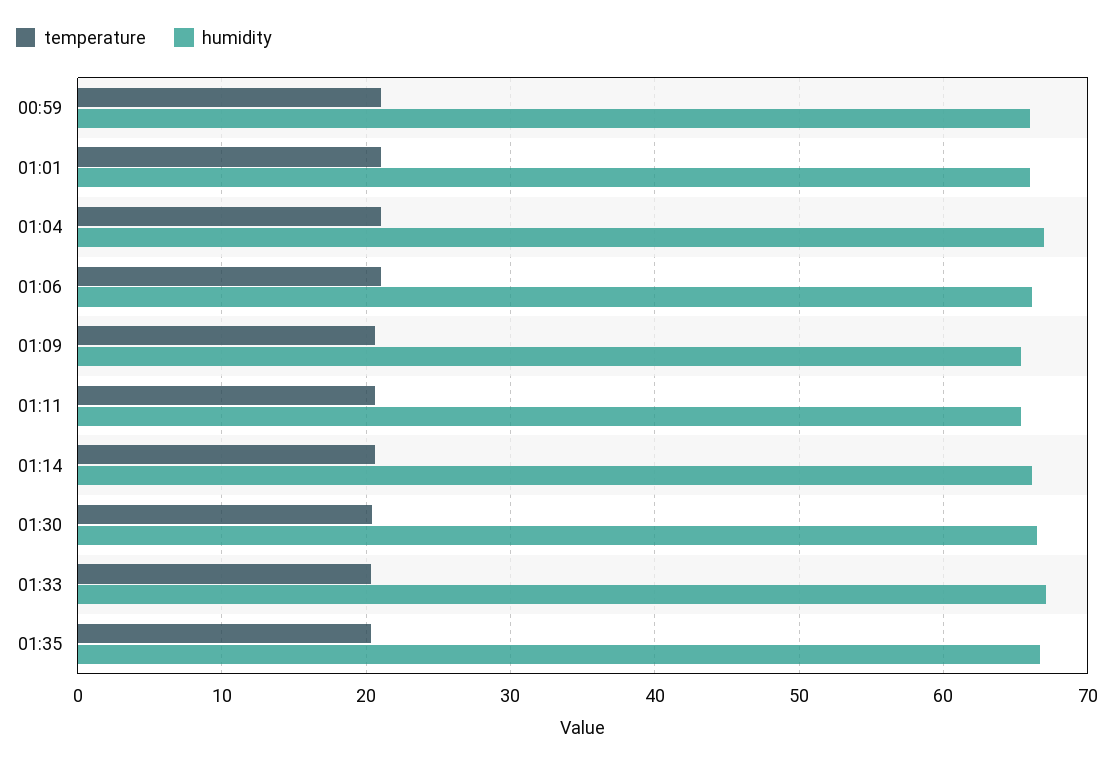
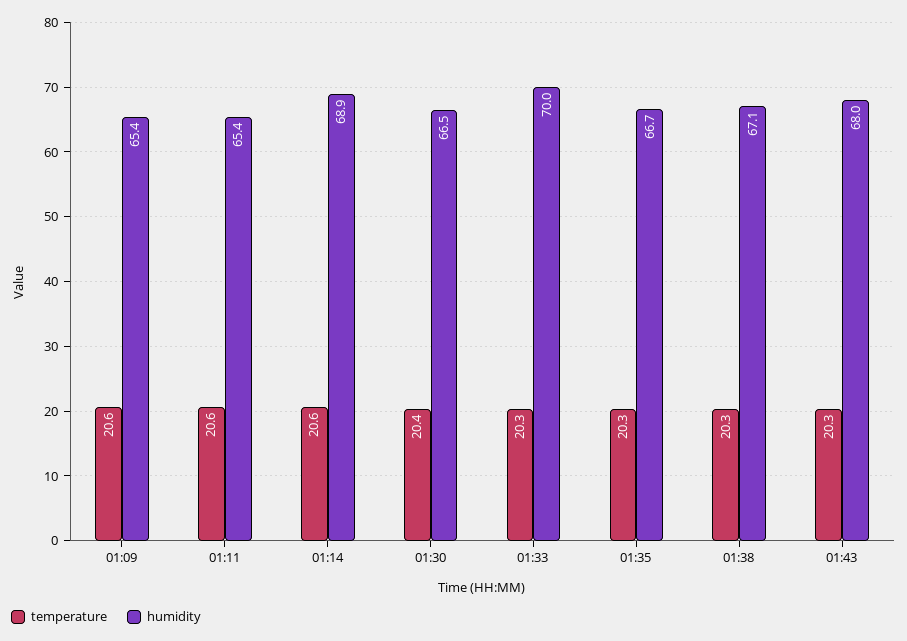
temperature, 00:59: 21 -> none
humidity, 00:59: 66 -> none
temperature, 01:01: 21 -> none
humidity, 01:01: 66 -> none
temperature, 01:04: 21 -> none
humidity, 01:04: 67 -> none
temperature, 01:06: 21 -> none
humidity, 01:06: 66 -> none
humidity, 01:14: 66 -> 68.9
humidity, 01:33: 67 -> 70
temperature, 01:38: none -> 20.3
humidity, 01:38: none -> 67.1
temperature, 01:43: none -> 20.3
humidity, 01:43: none -> 68

